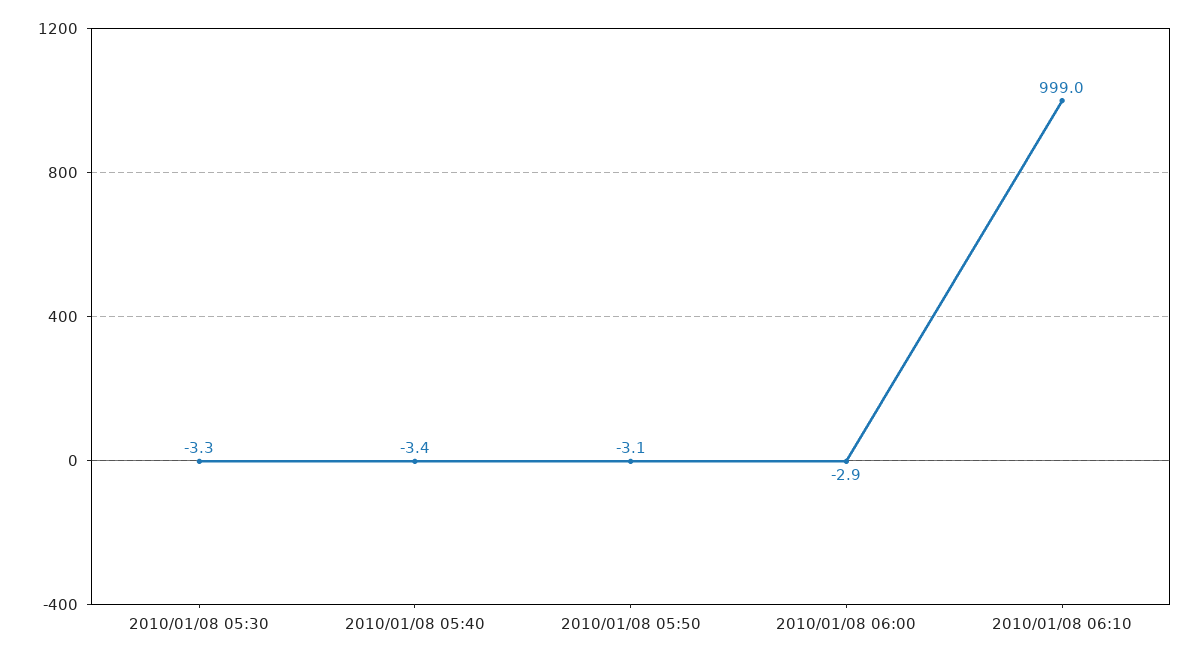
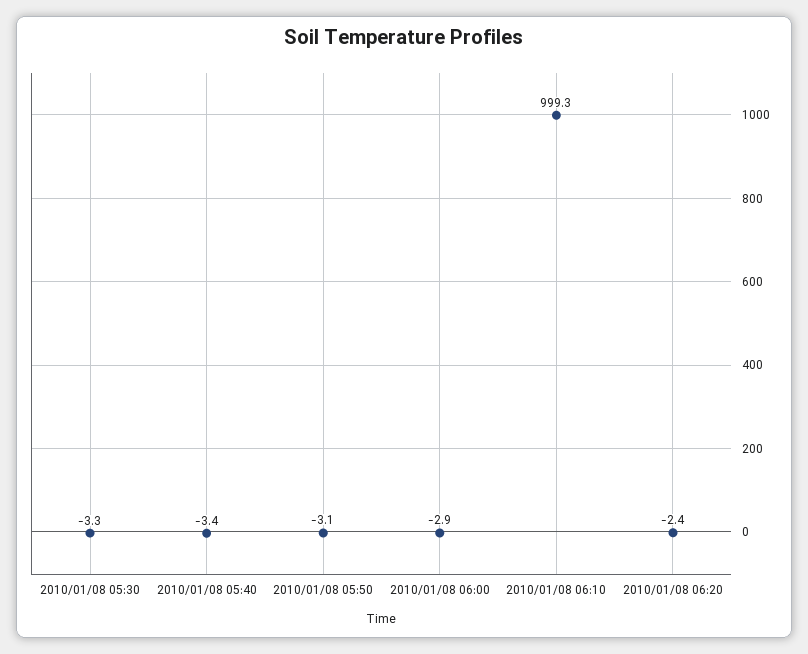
2010/01/08 06:10: 999 -> 999.3
2010/01/08 06:20: none -> -2.4

